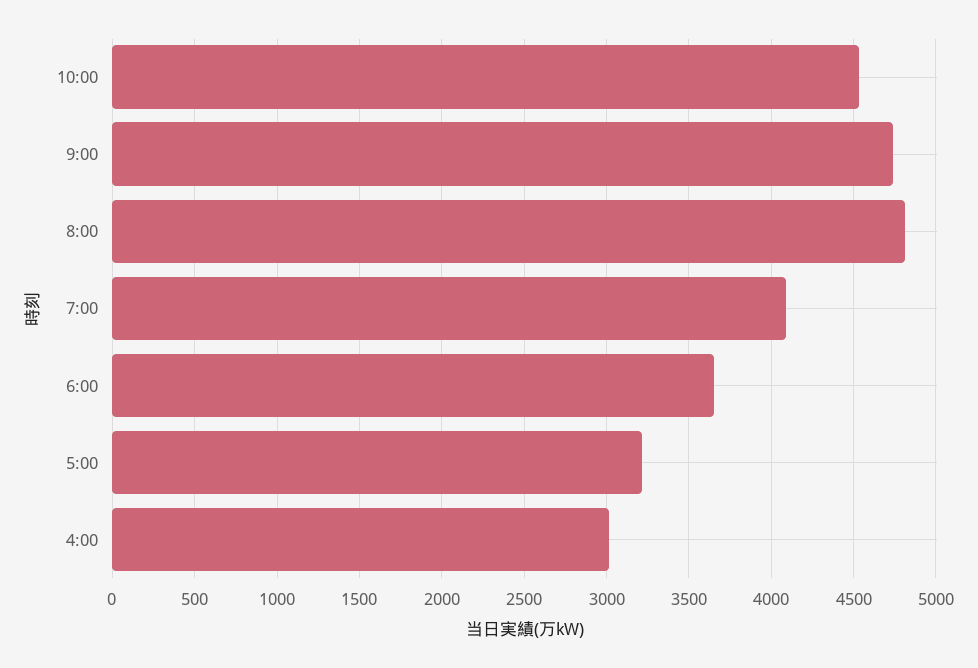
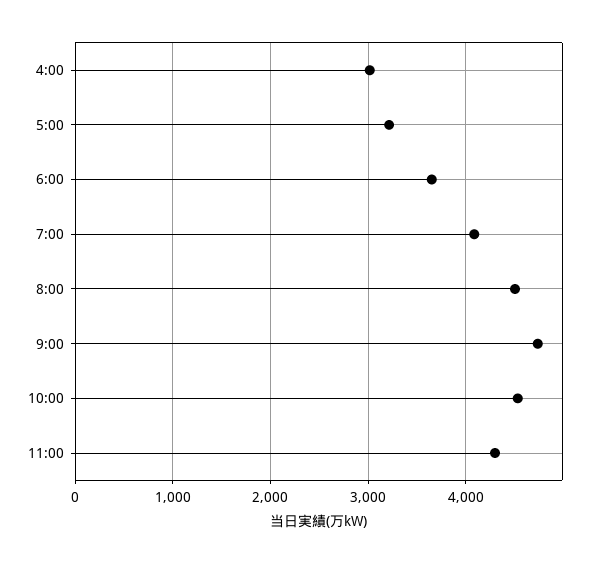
8:00: 4800 -> 4500
11:00: none -> 4300

